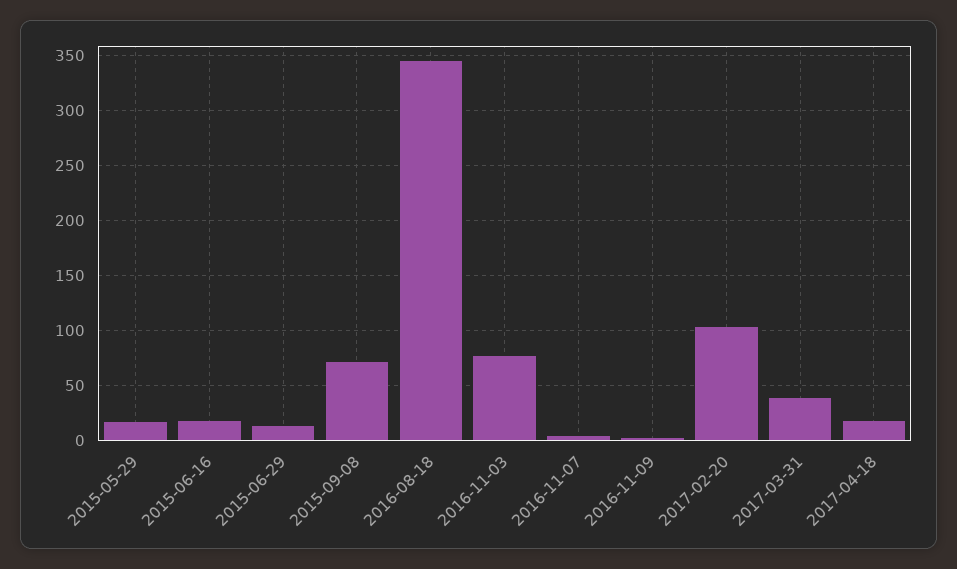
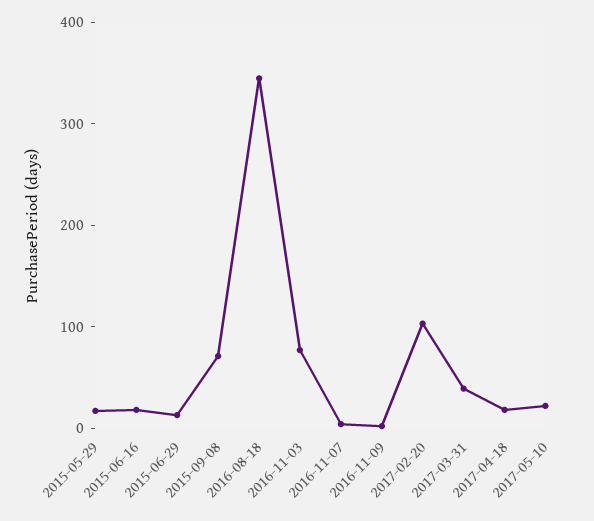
2017-05-10: none -> 20

